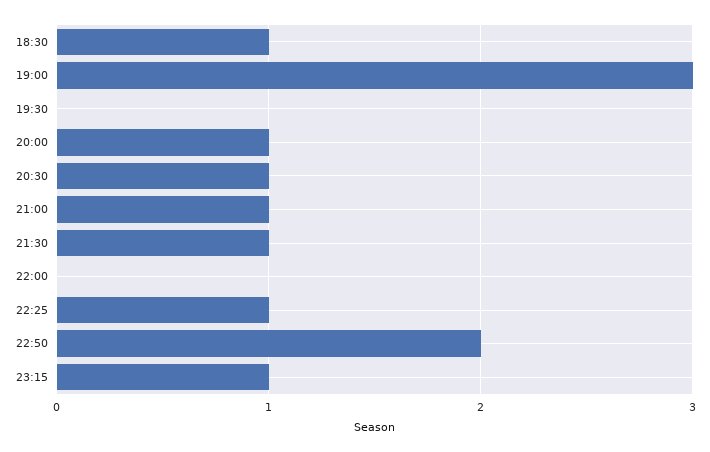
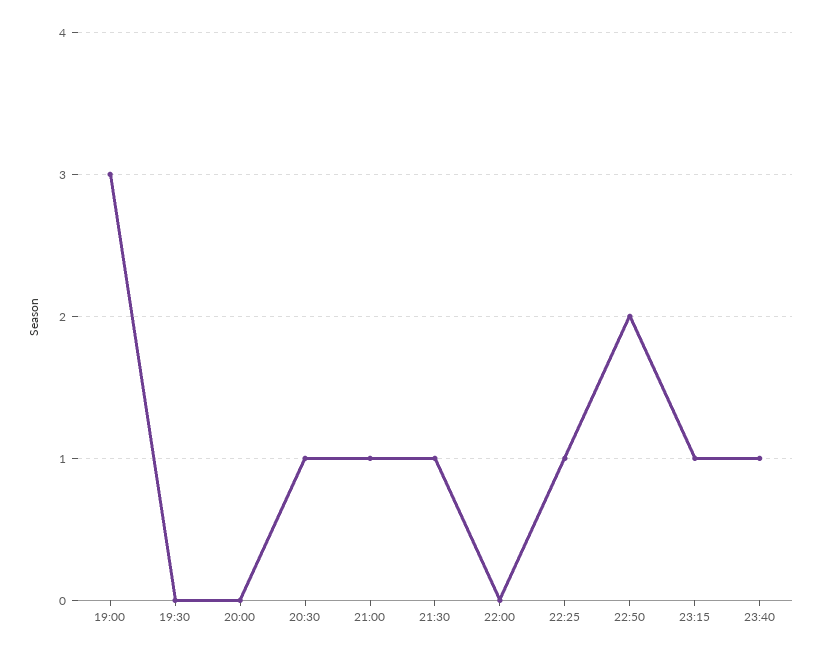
18:30: 1 -> none
20:00: 1 -> 0
23:40: none -> 1

